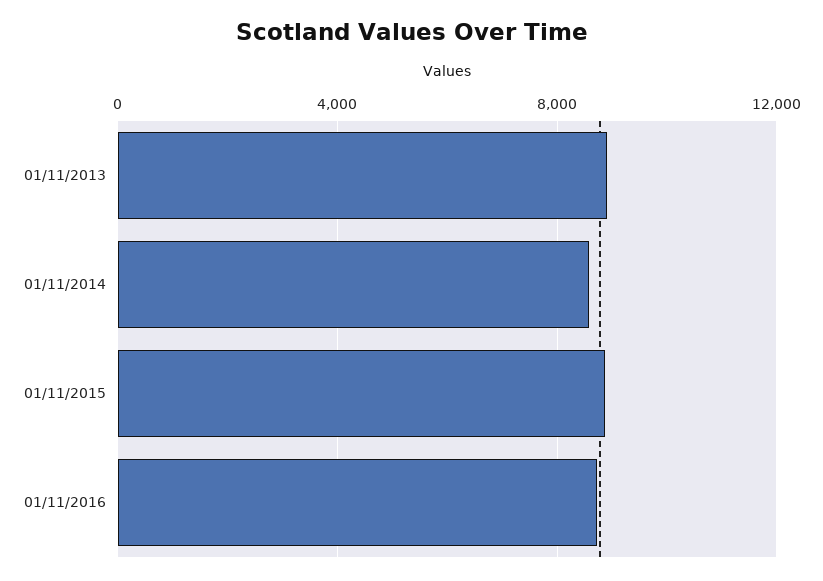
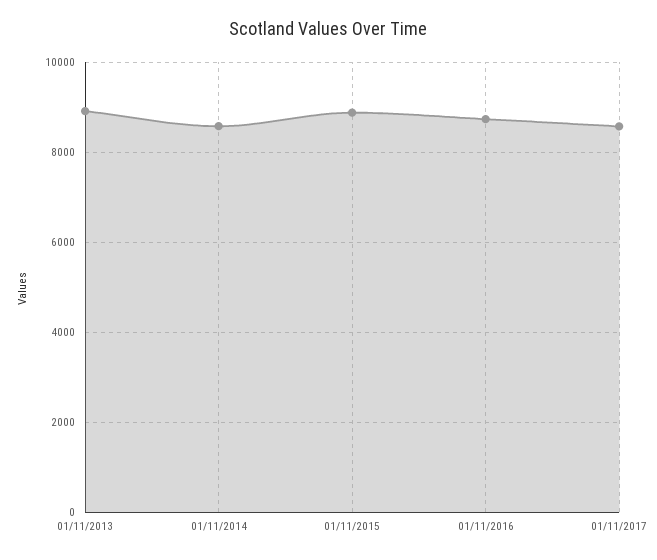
01/11/2017: none -> 8600

